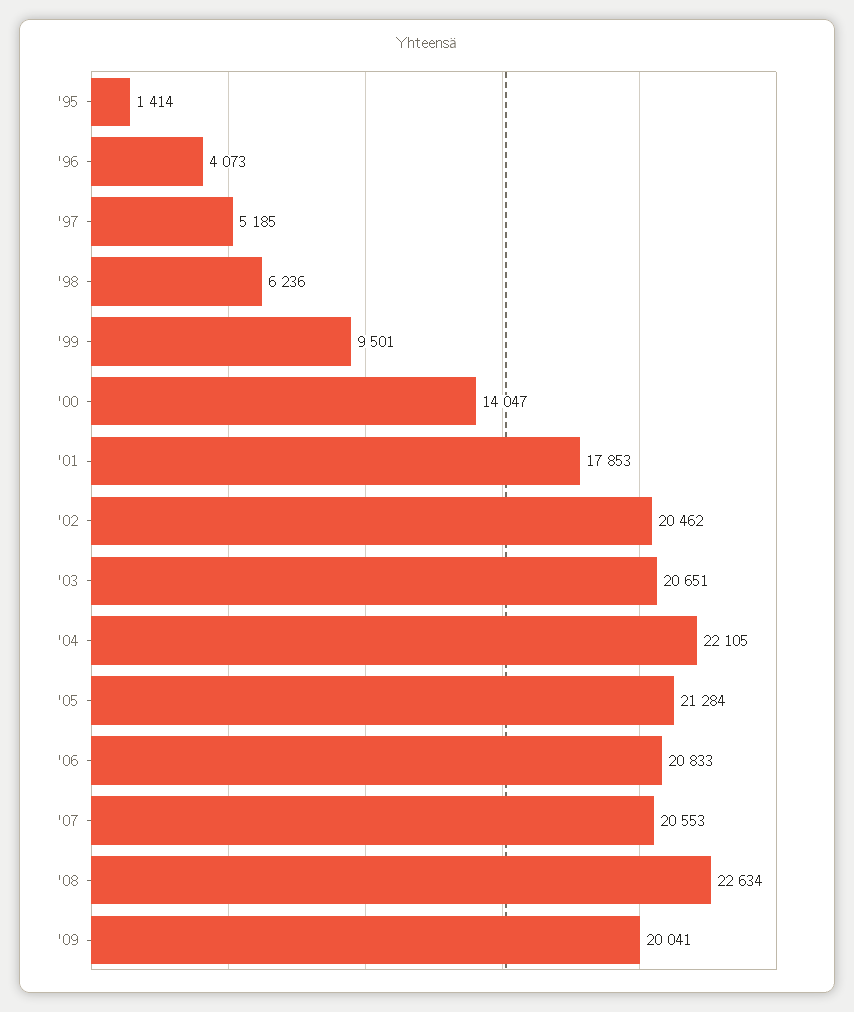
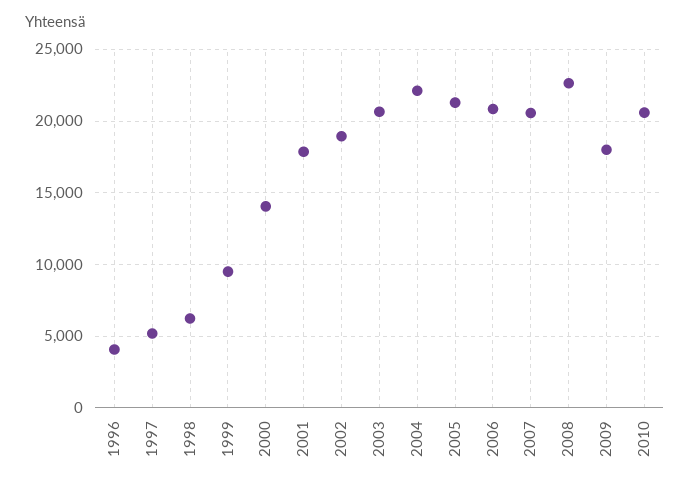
'95: 1414 -> none
'02: 20462 -> 19000
'09: 20041 -> 18000
2010: none -> 20500

